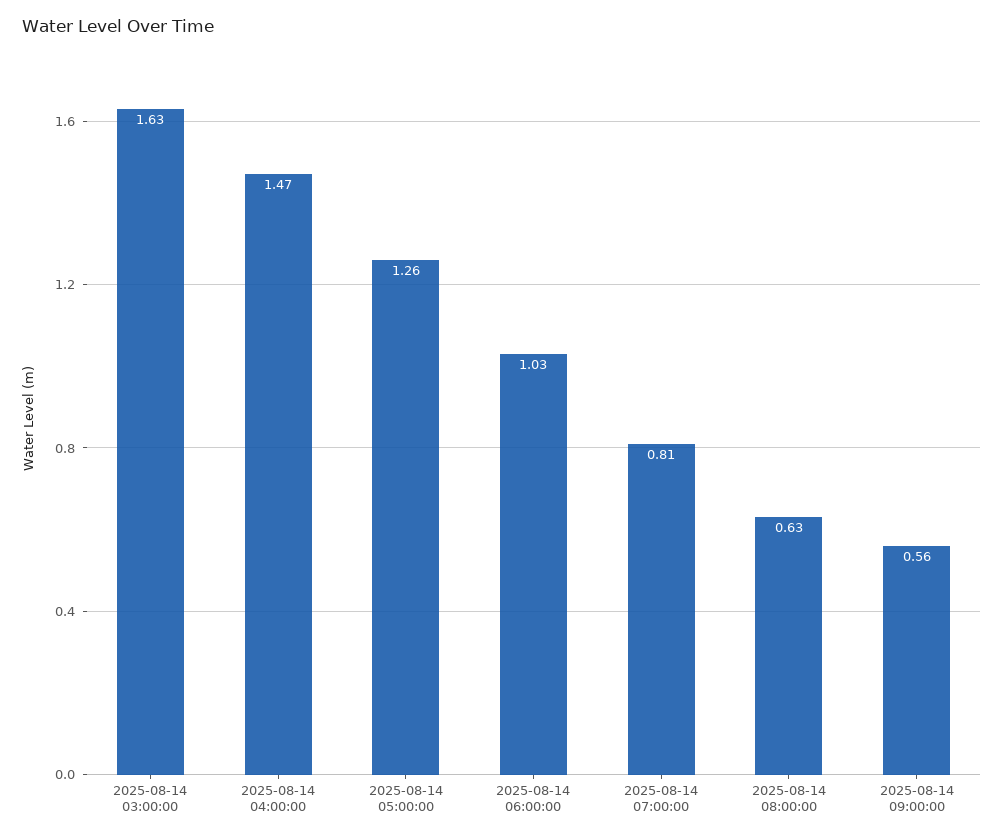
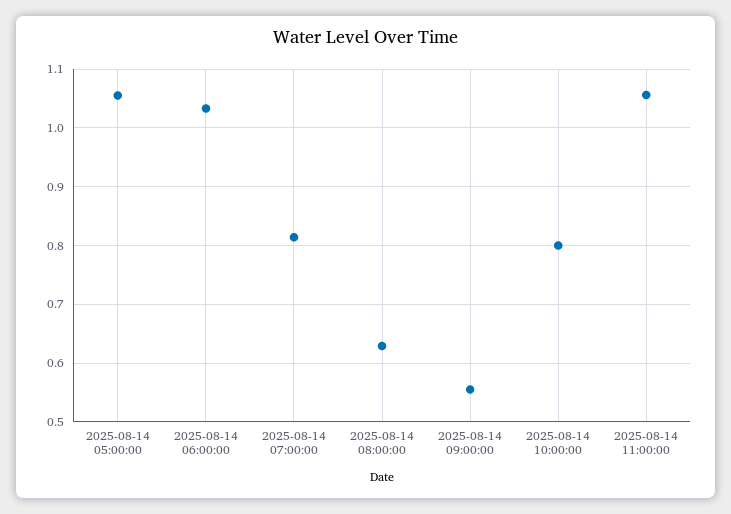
2025-08-14 03:00:00: 1.63 -> none
2025-08-14 04:00:00: 1.47 -> none
2025-08-14 05:00:00: 1.26 -> 1.06
2025-08-14 10:00:00: none -> 0.8
2025-08-14 11:00:00: none -> 1.06

